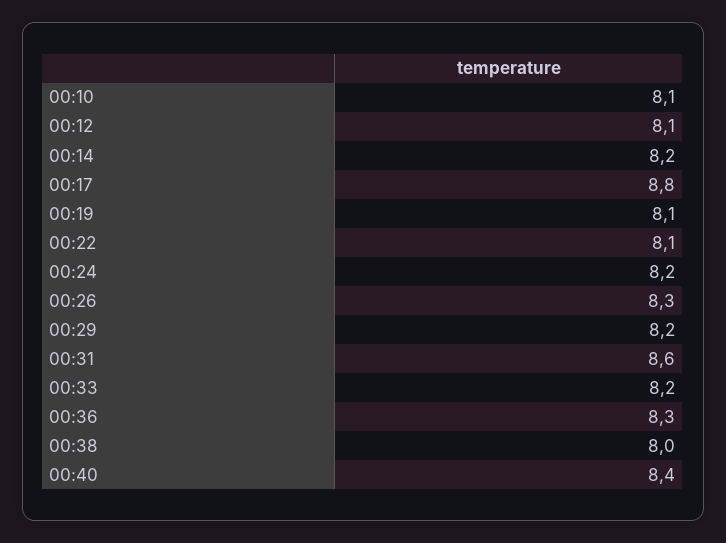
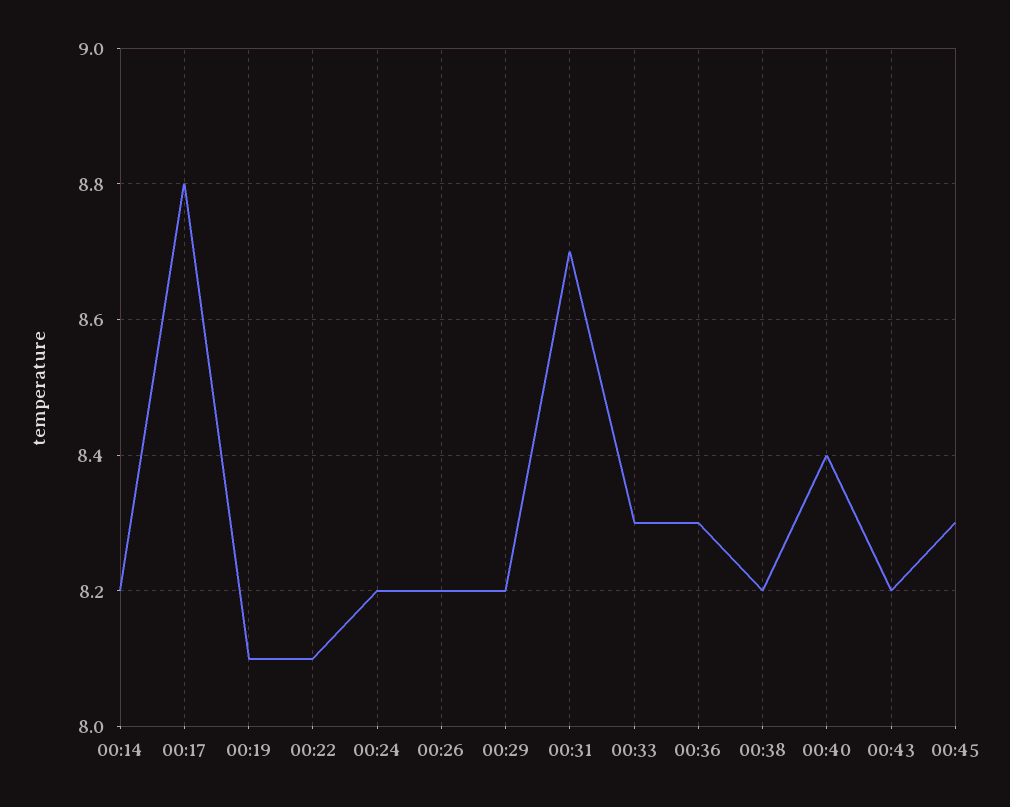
00:10: 8.1 -> none
00:12: 8.1 -> none
00:26: 8.3 -> 8.2
00:31: 8.6 -> 8.7
00:33: 8.2 -> 8.3
00:38: 8 -> 8.2
00:43: none -> 8.2
00:45: none -> 8.3

